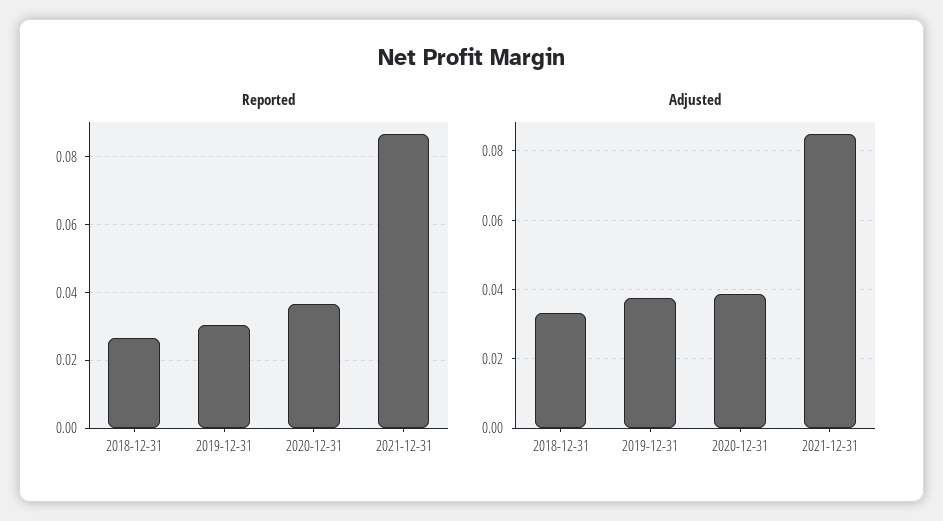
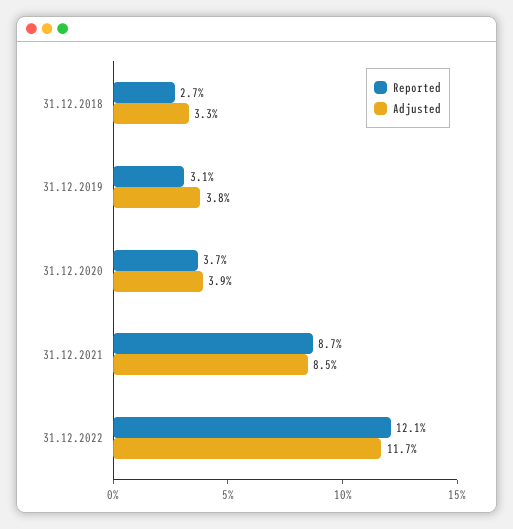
Reported, 31.12.2022: none -> 0.121
Adjusted, 31.12.2022: none -> 0.117

